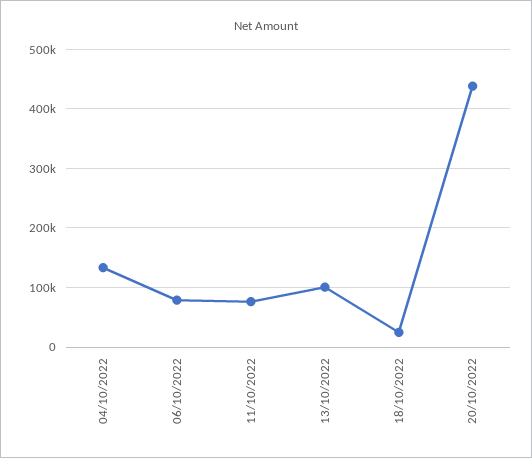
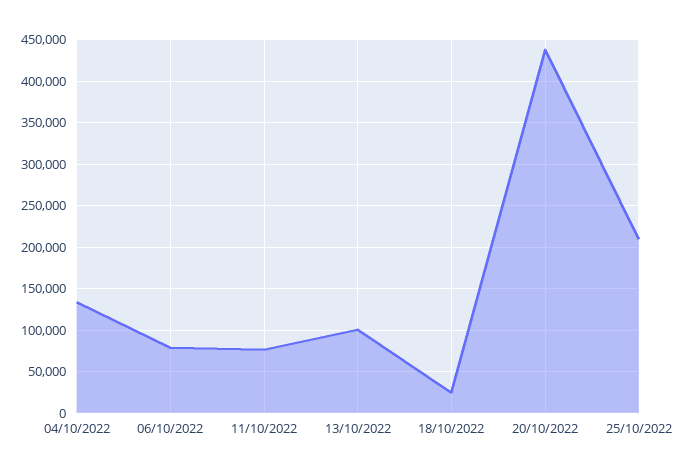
25/10/2022: none -> 210000

